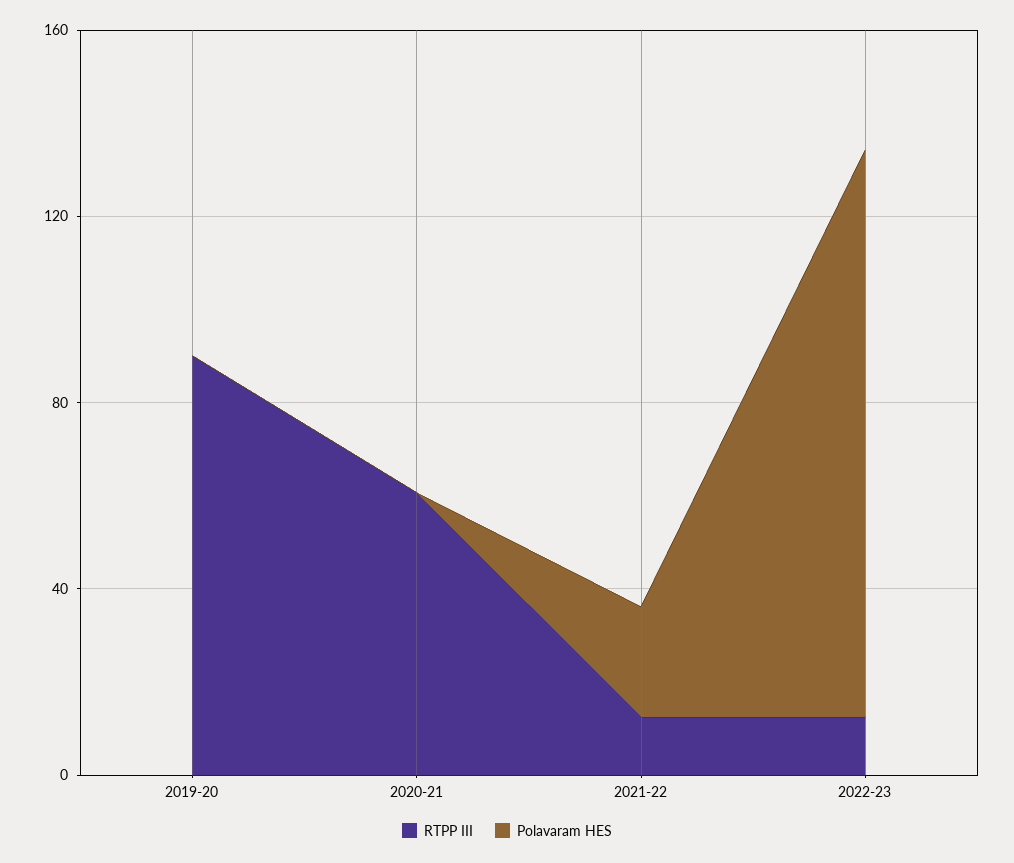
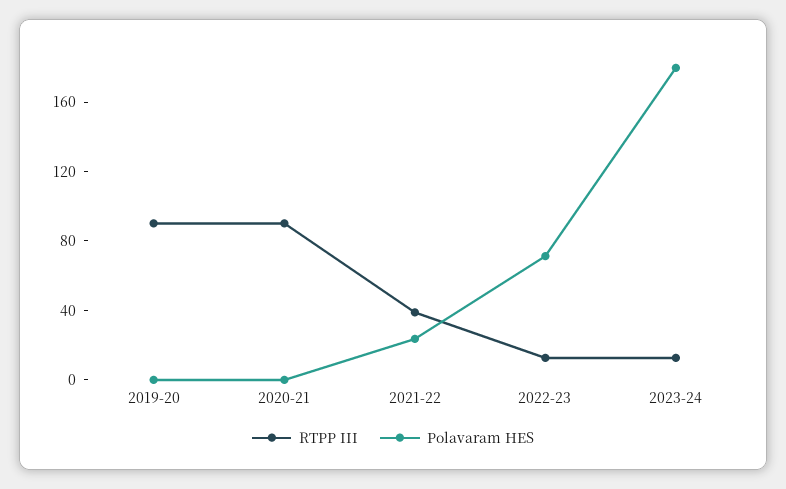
RTPP III, 2020-21: 60 -> 90
RTPP III, 2021-22: 10 -> 40
Polavaram HES, 2022-23: 120 -> 70
RTPP III, 2023-24: none -> 10
Polavaram HES, 2023-24: none -> 180

